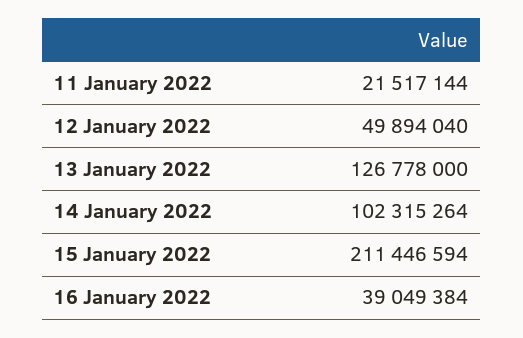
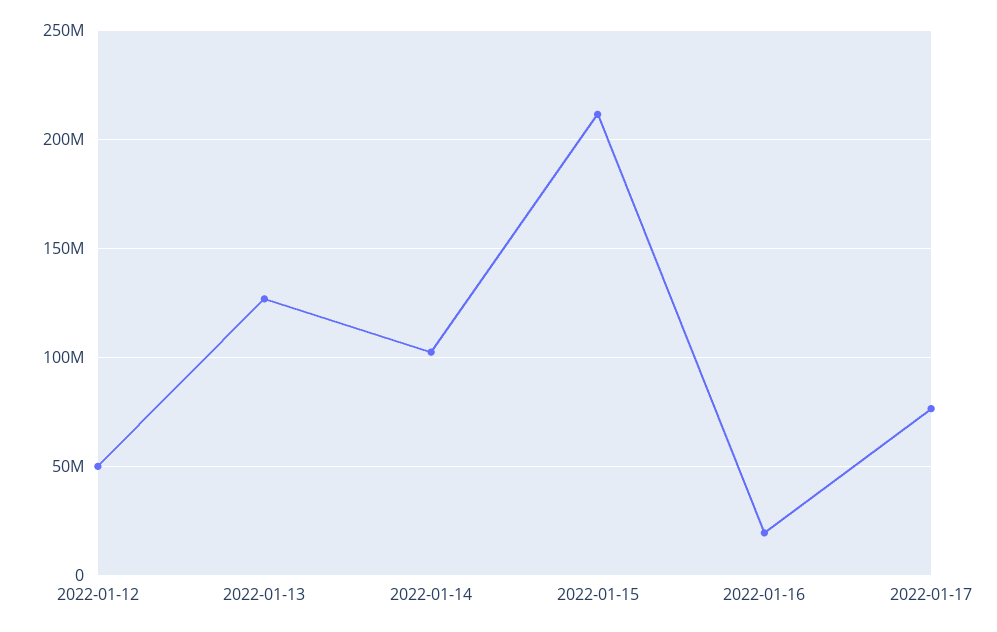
11 January 2022: 21517144 -> none
16 January 2022: 39049384 -> 20000000
2022-01-17: none -> 75000000

